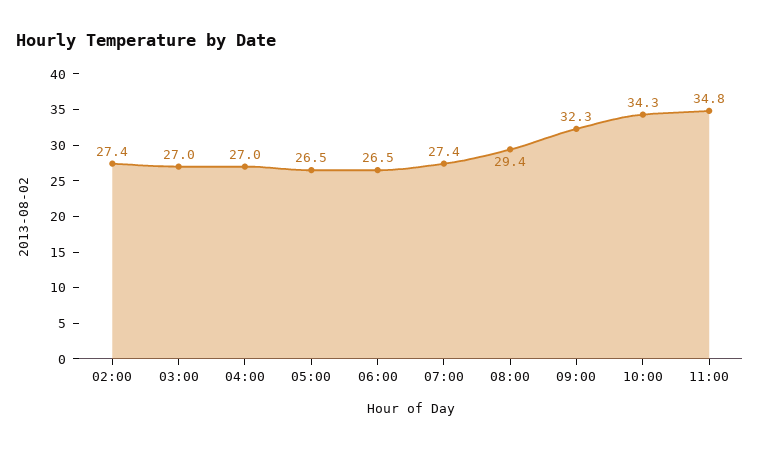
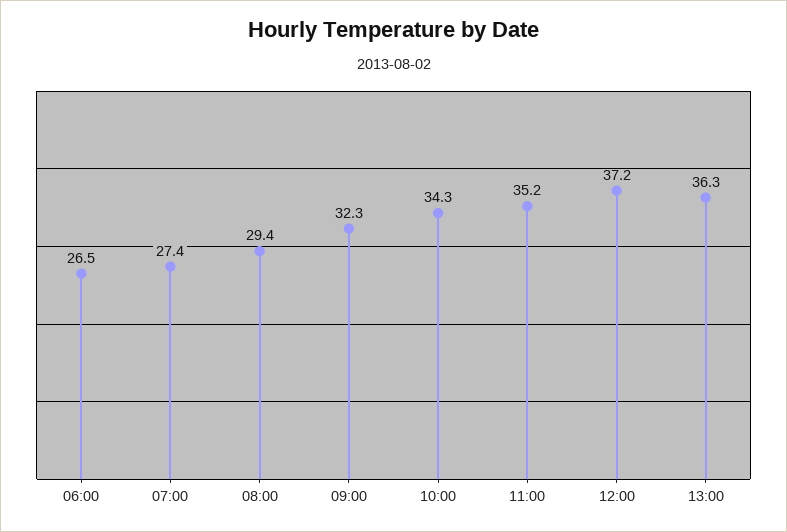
02:00: 27.4 -> none
03:00: 27 -> none
04:00: 27 -> none
05:00: 26.5 -> none
11:00: 34.8 -> 35.2
12:00: none -> 37.2
13:00: none -> 36.3

